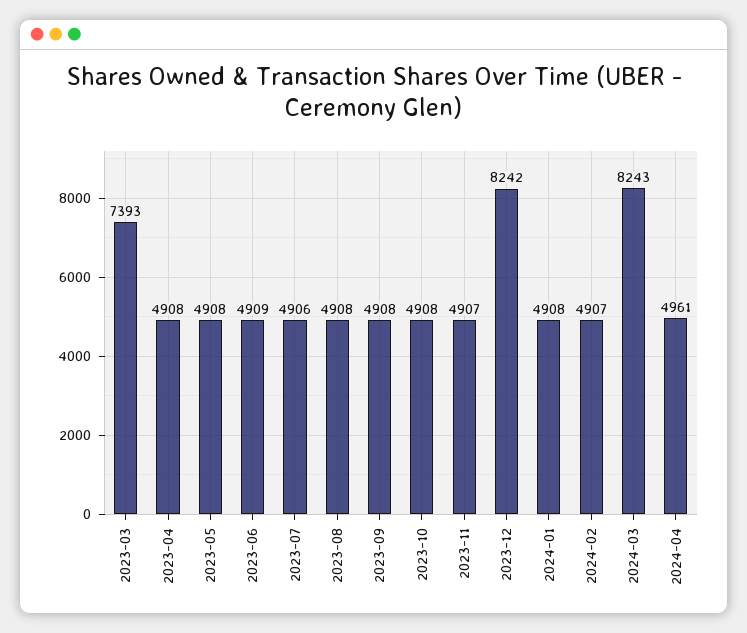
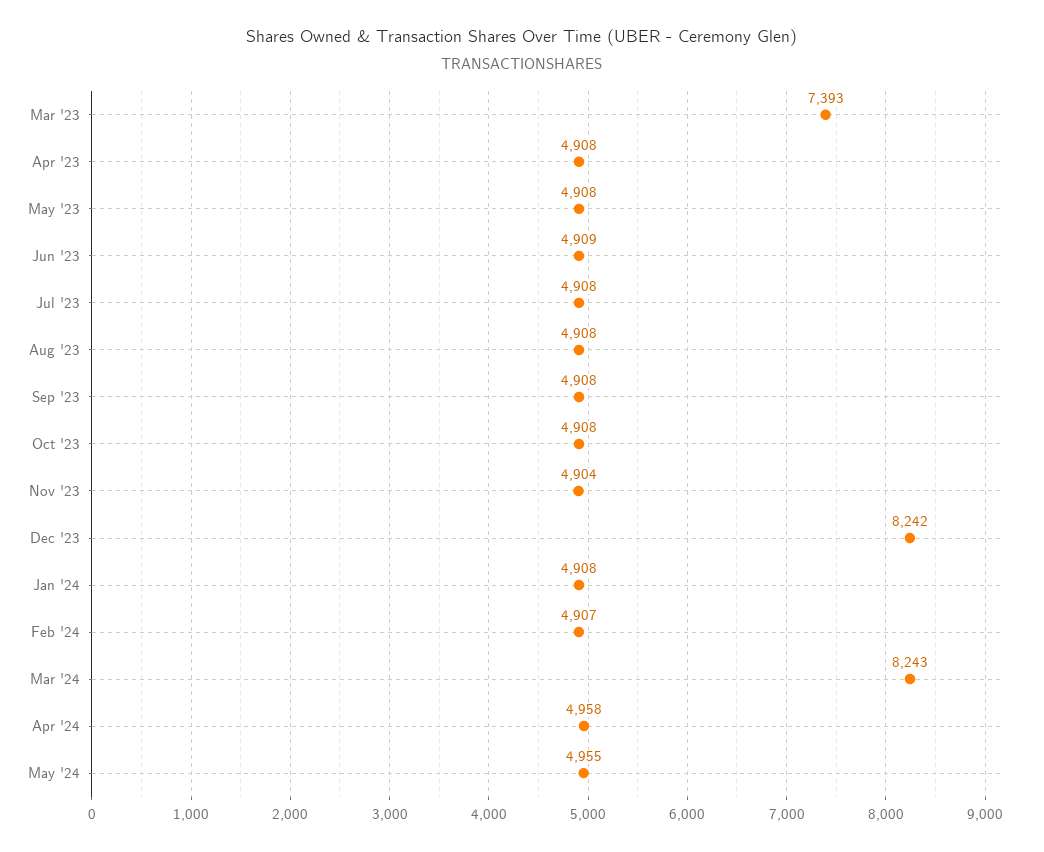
2023-07: 4906 -> 4908
2023-11: 4907 -> 4904
2024-04: 4961 -> 4958
May '24: none -> 4955

